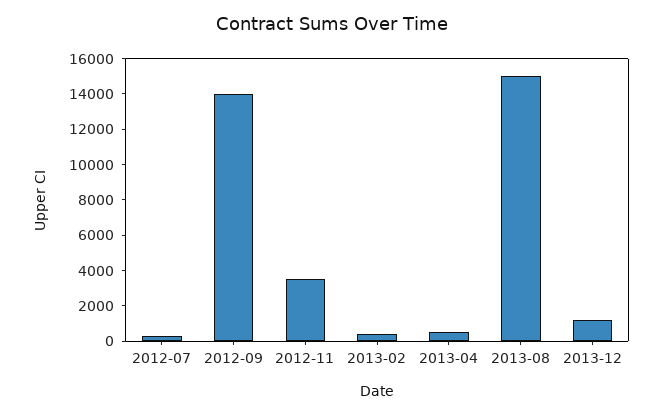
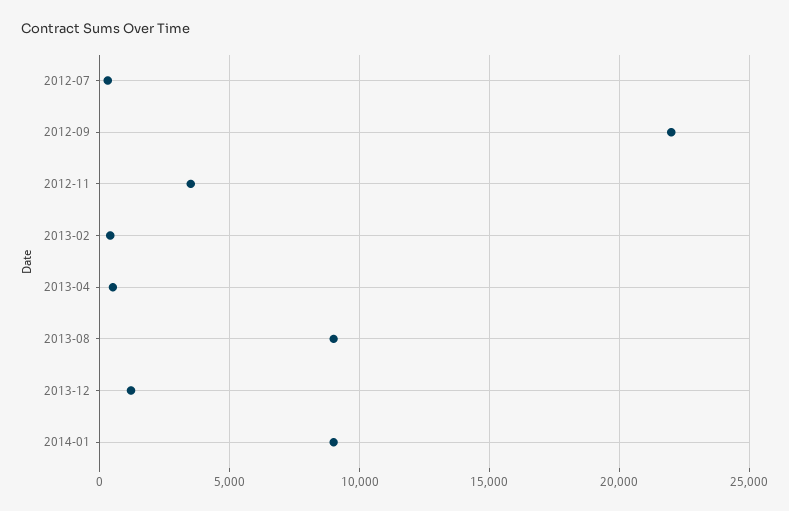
2012-09: 14000 -> 22000
2013-08: 15000 -> 9000
2014-01: none -> 9000

